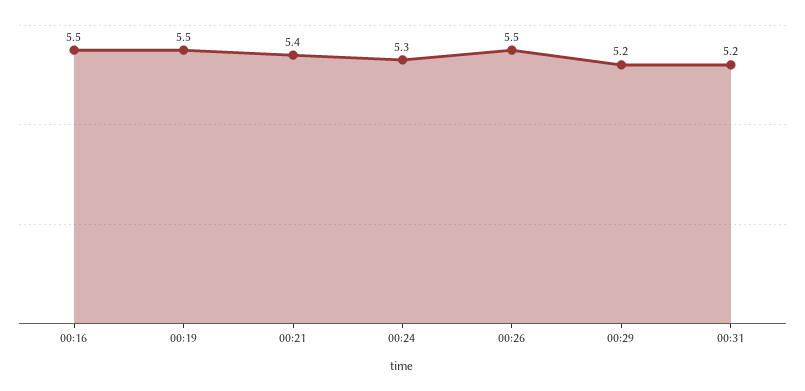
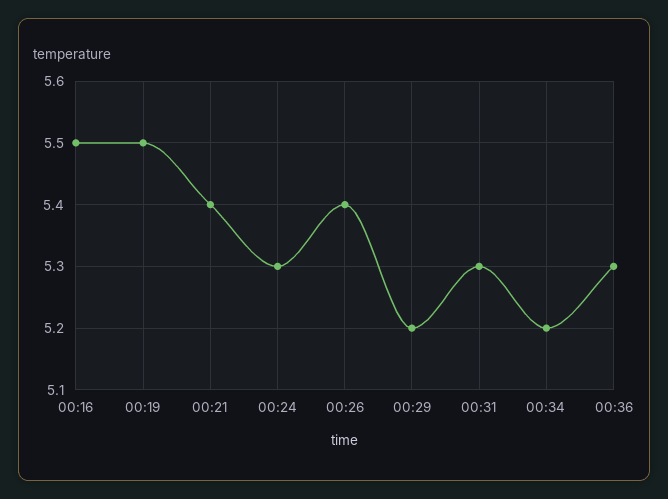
00:26: 5.5 -> 5.4
00:31: 5.2 -> 5.3
00:34: none -> 5.2
00:36: none -> 5.3

